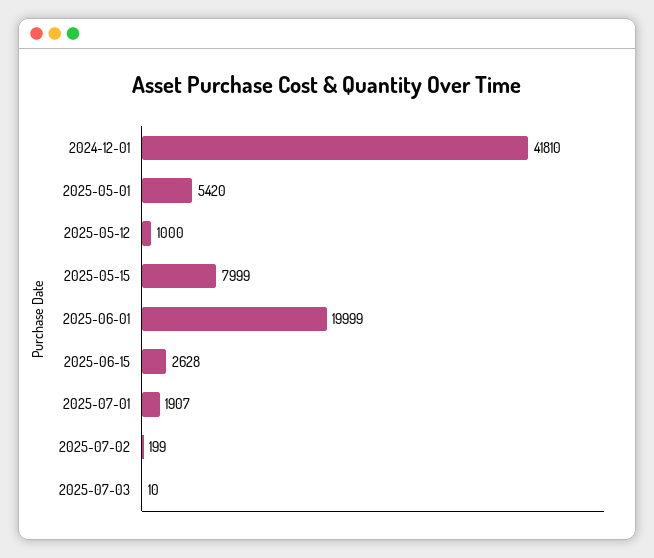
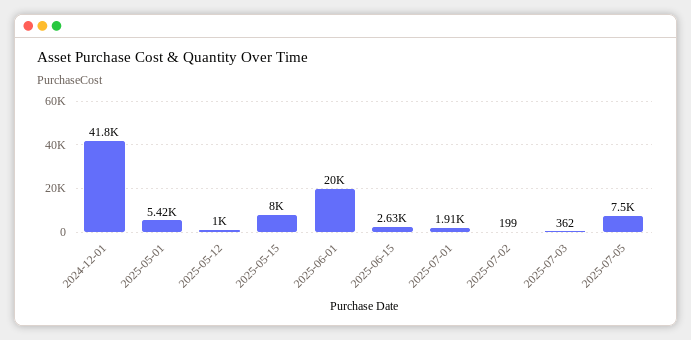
2025-07-03: 10 -> 362
2025-07-05: none -> 7500

